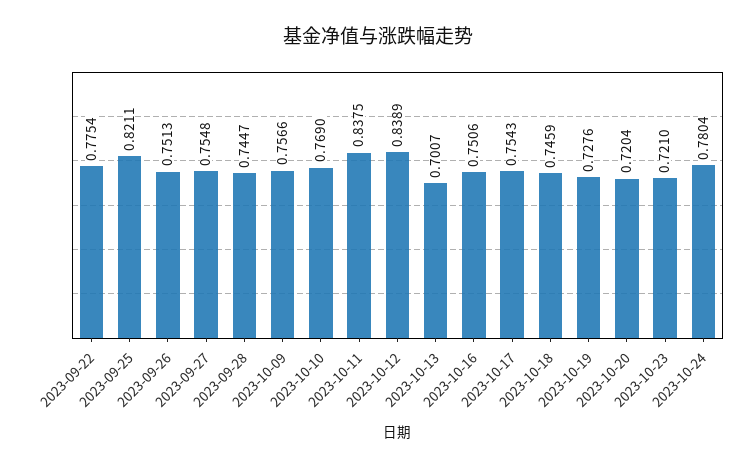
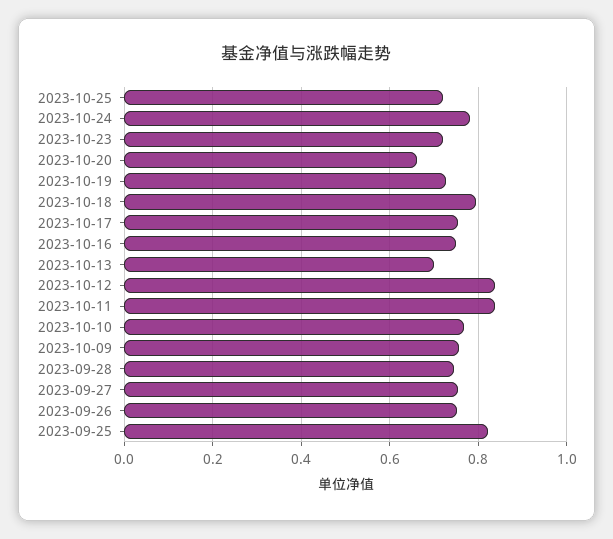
2023-09-22: 0.7754 -> none
2023-10-18: 0.7459 -> 0.8
2023-10-20: 0.7204 -> 0.66
2023-10-25: none -> 0.72

